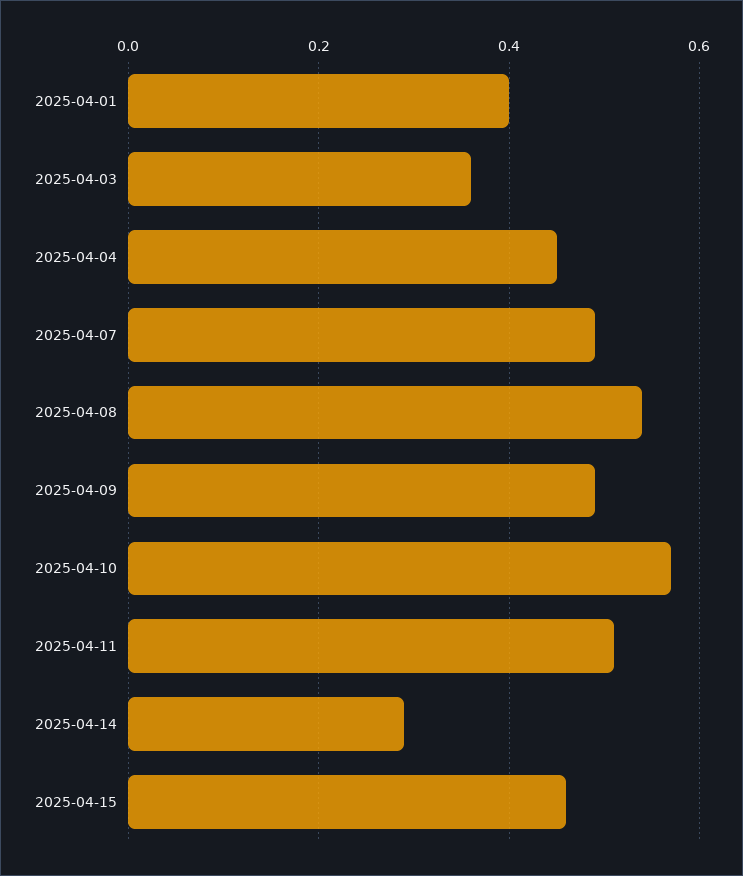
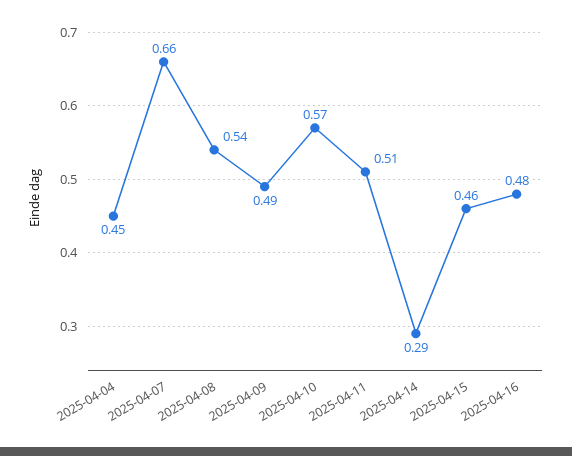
2025-04-01: 0.4 -> none
2025-04-03: 0.35 -> none
2025-04-07: 0.5 -> 0.66
2025-04-16: none -> 0.48

